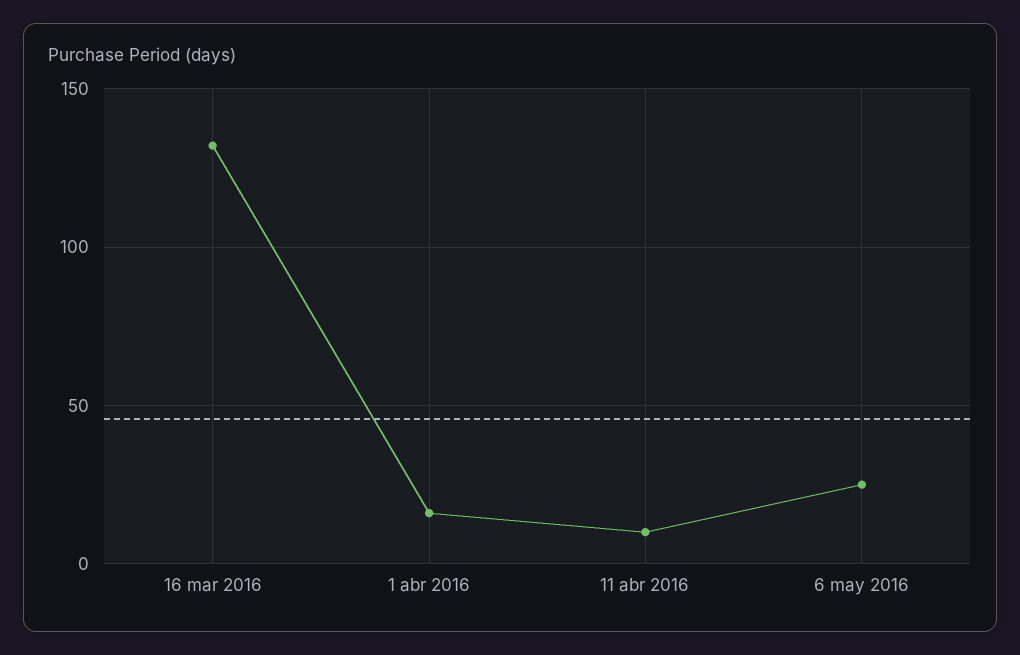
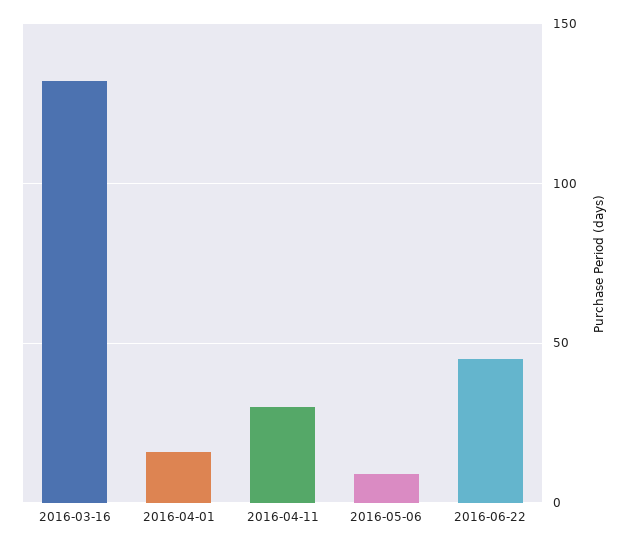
11 abr 2016: 10 -> 30
6 may 2016: 25 -> 10
2016-06-22: none -> 45

